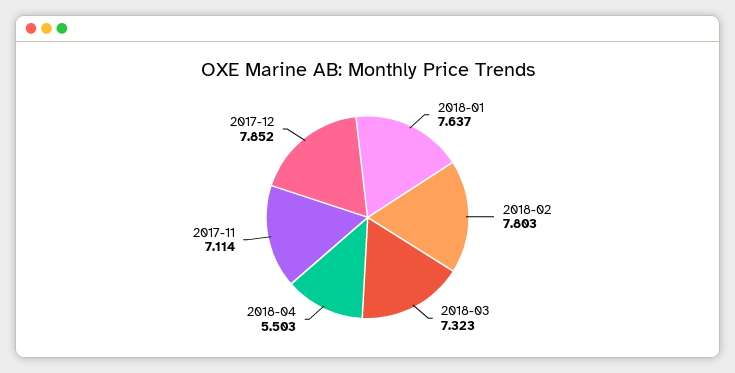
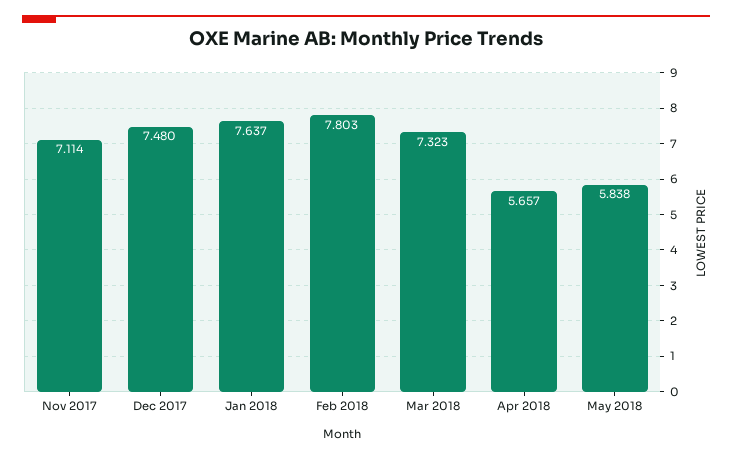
2018-04: 5.503 -> 5.657
2017-12: 7.852 -> 7.48
May 2018: none -> 5.838

